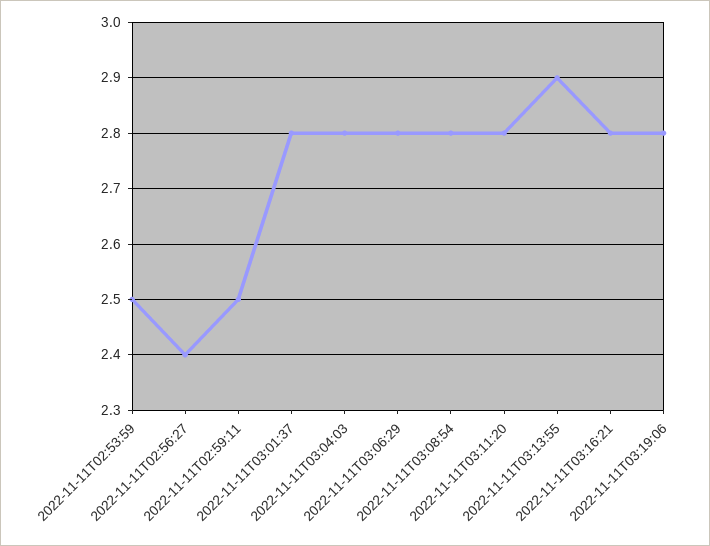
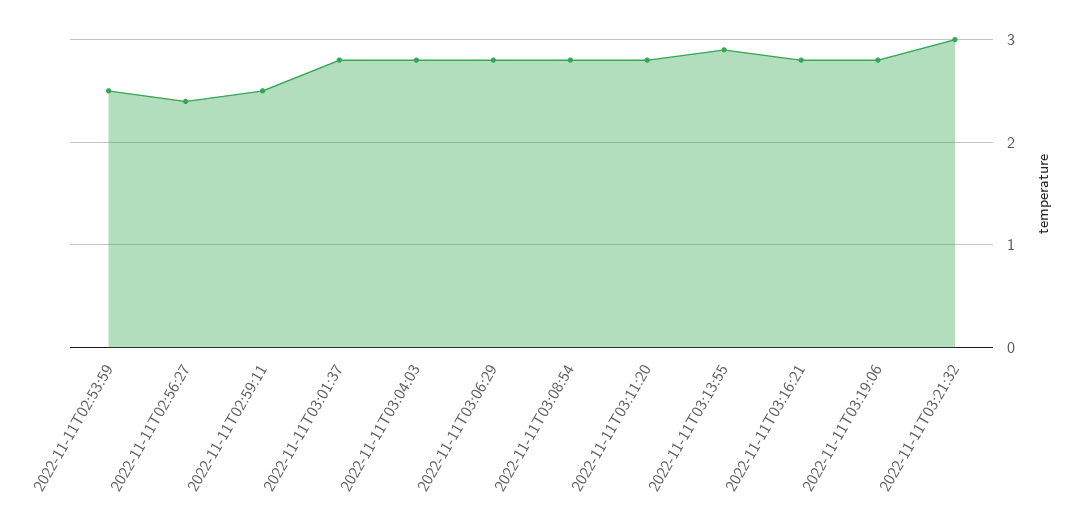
2022-11-11T03:21:32: none -> 3

